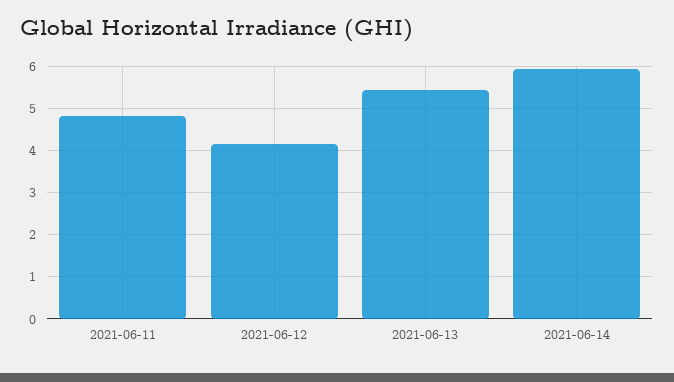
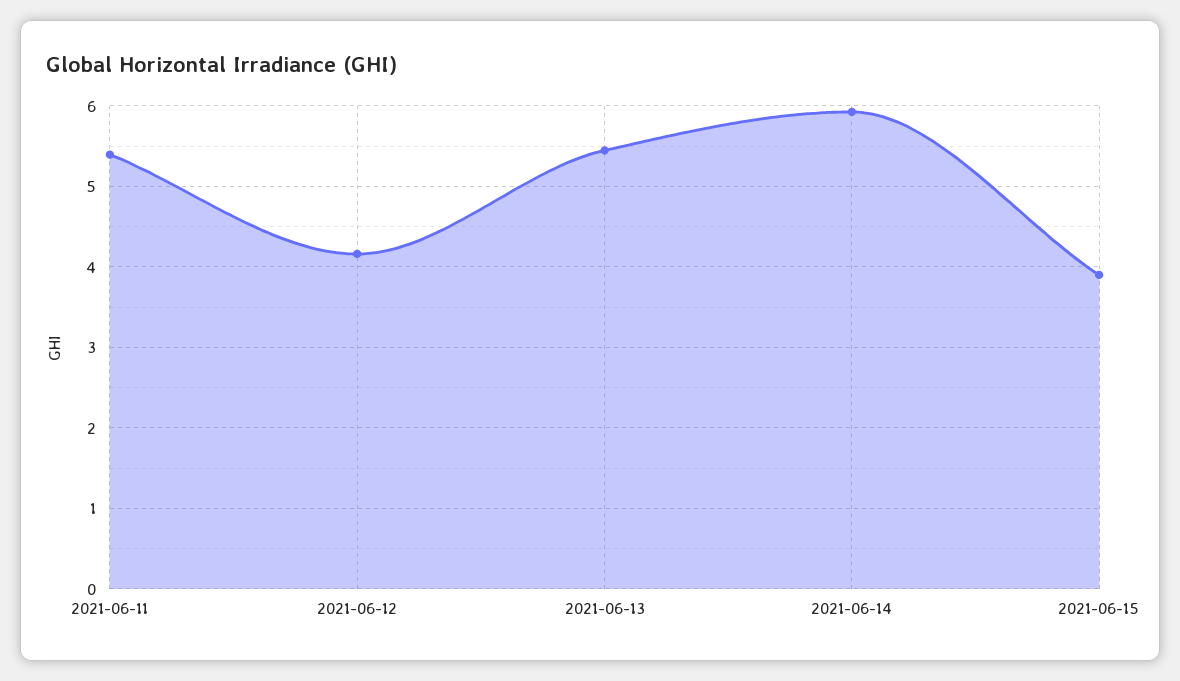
2021-06-11: 4.8 -> 5.4
2021-06-15: none -> 3.9

